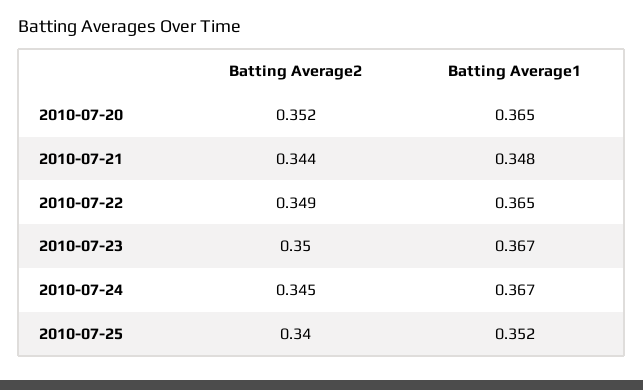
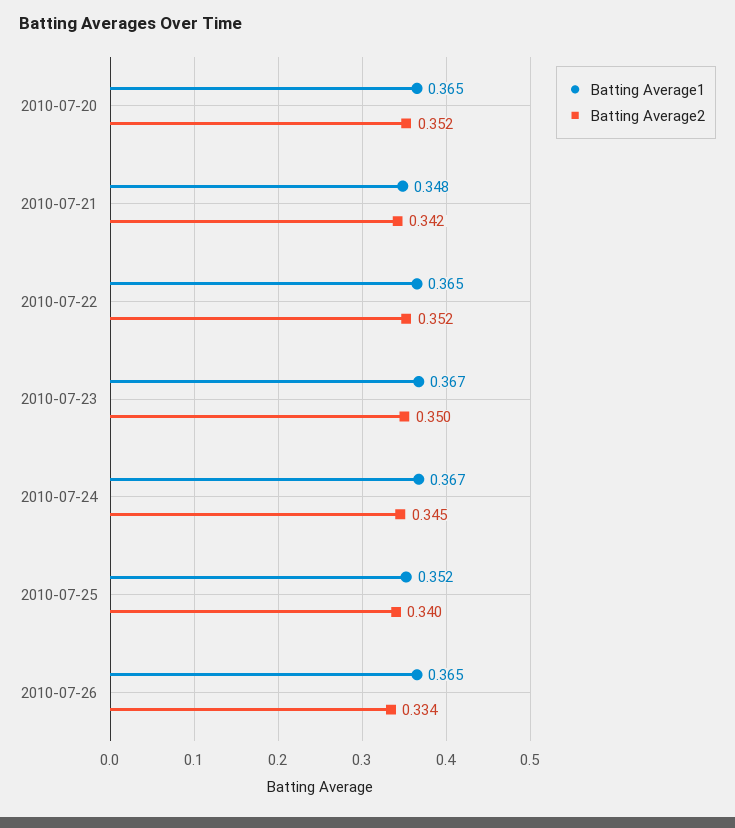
Batting Average2, 2010-07-21: 0.344 -> 0.342
Batting Average2, 2010-07-22: 0.349 -> 0.352
Batting Average1, 2010-07-26: none -> 0.365
Batting Average2, 2010-07-26: none -> 0.334

